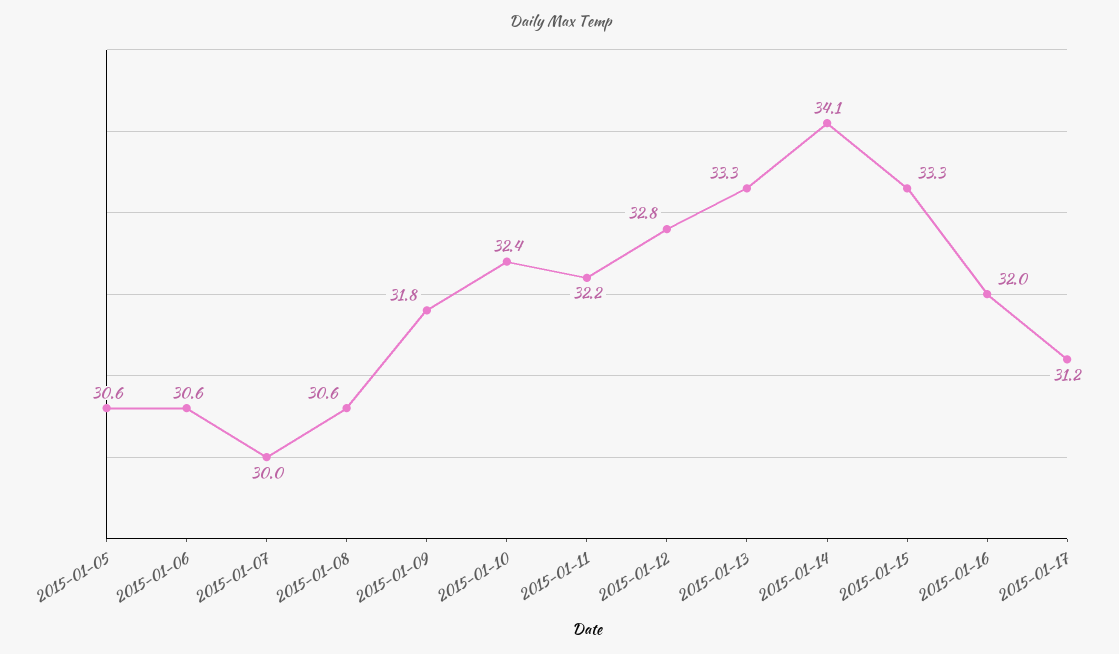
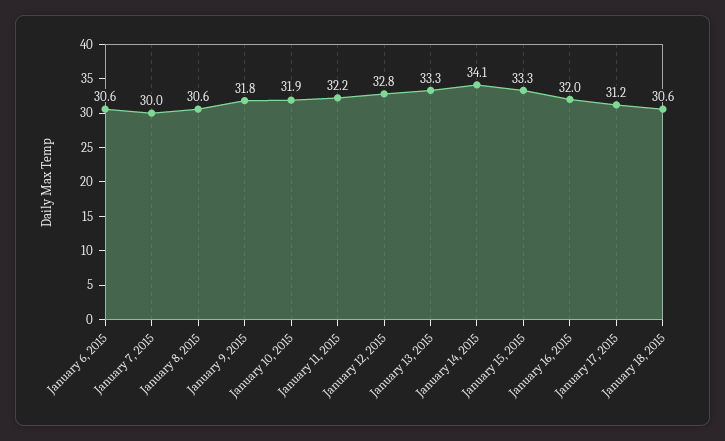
2015-01-05: 30.6 -> none
2015-01-10: 32.4 -> 31.9
January 18, 2015: none -> 30.6

